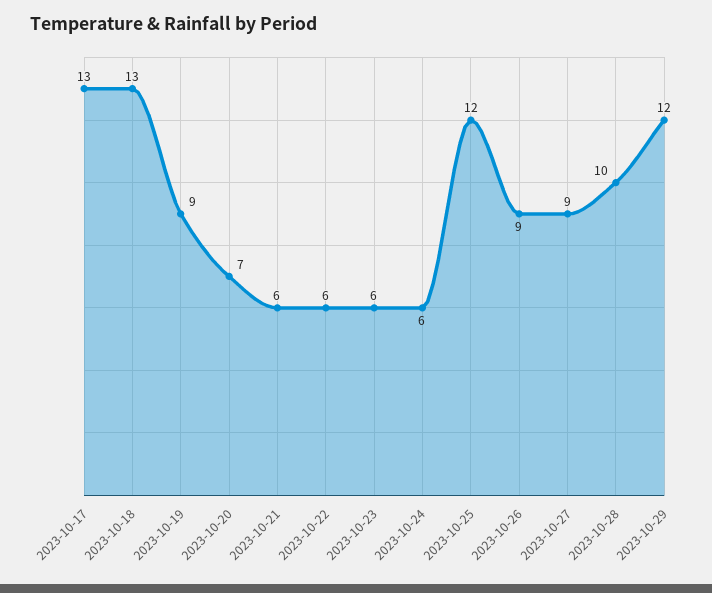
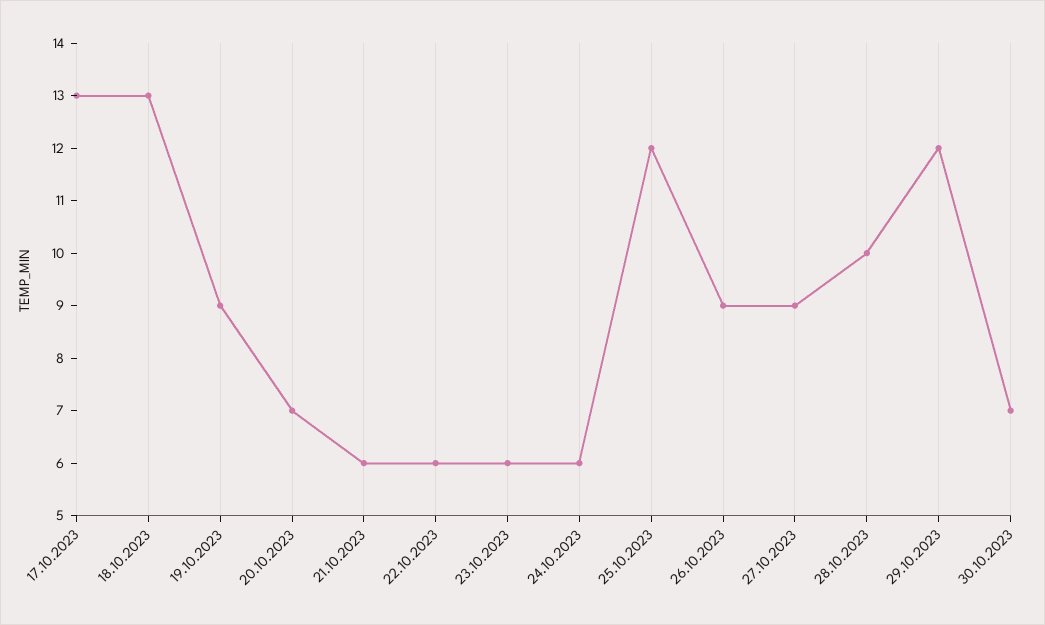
30.10.2023: none -> 7

